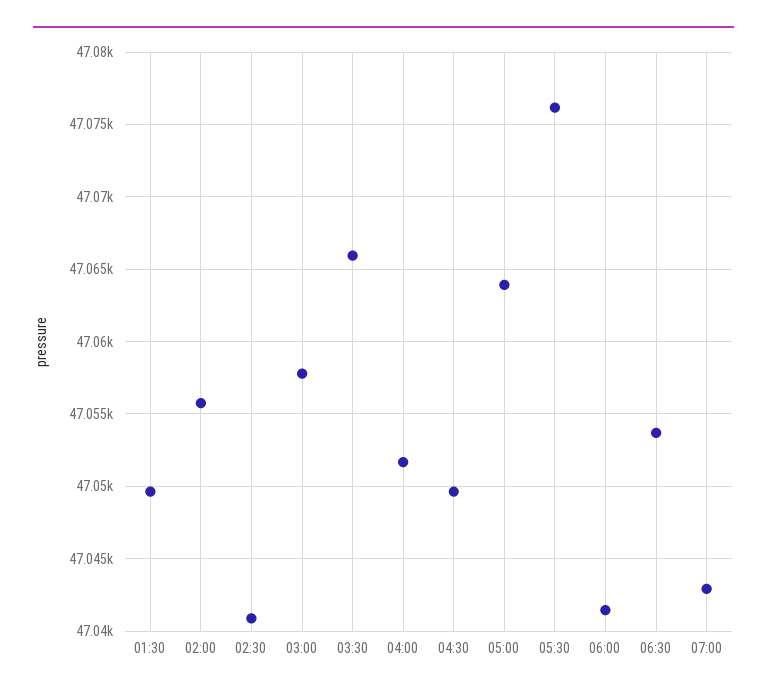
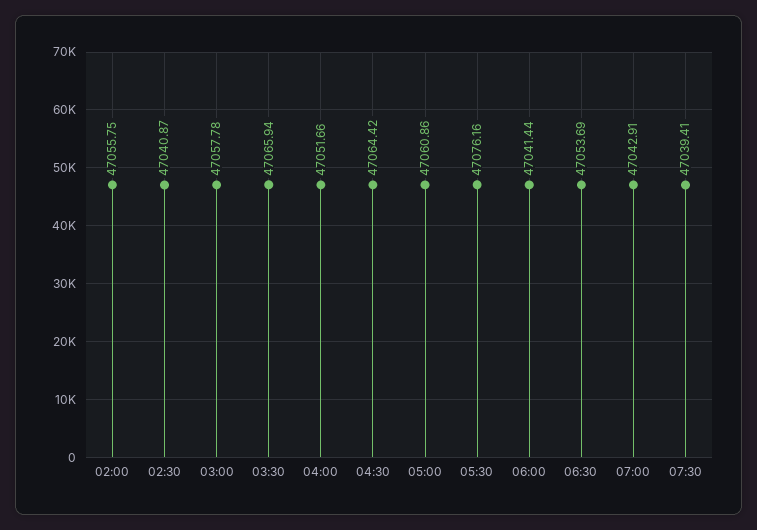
01:30: 47049.5 -> none
04:30: 47049.5 -> 47064.42
05:00: 47064 -> 47060.86
07:30: none -> 47039.41

